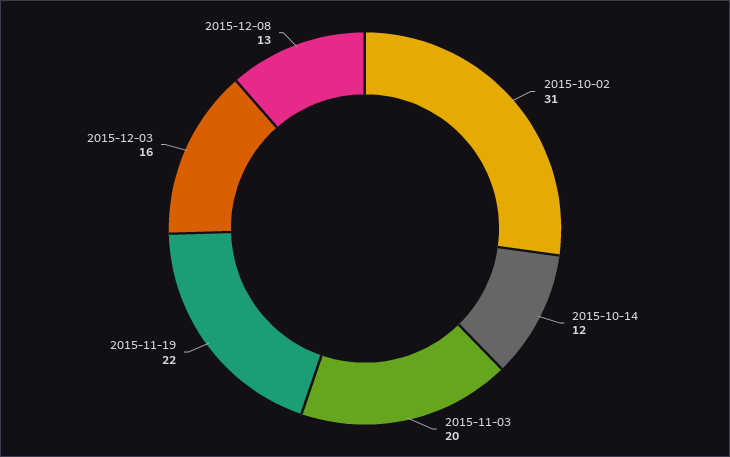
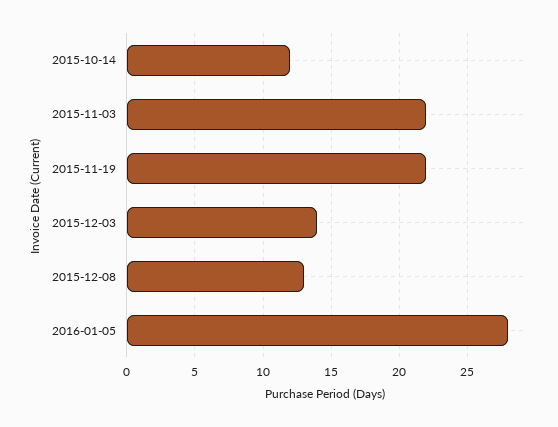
2015-10-02: 31 -> none
2015-11-03: 20 -> 22
2015-12-03: 16 -> 14
2016-01-05: none -> 28

